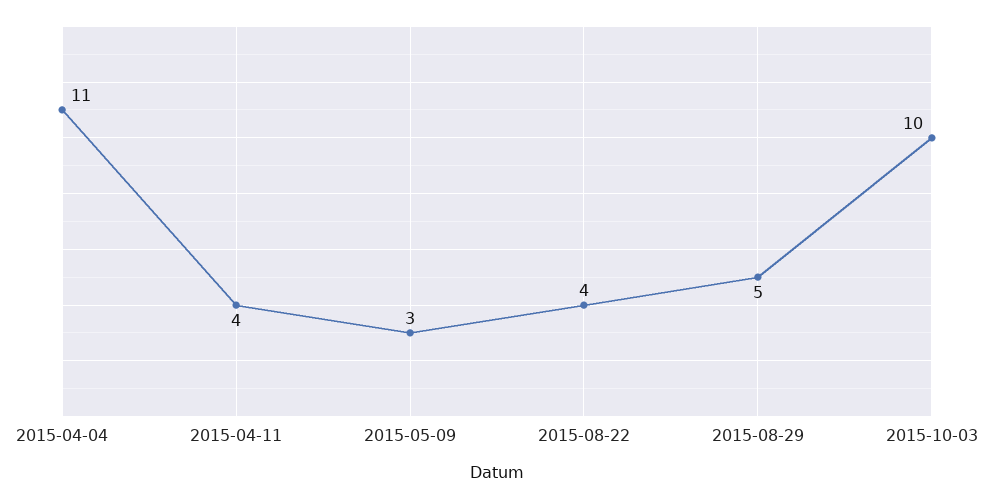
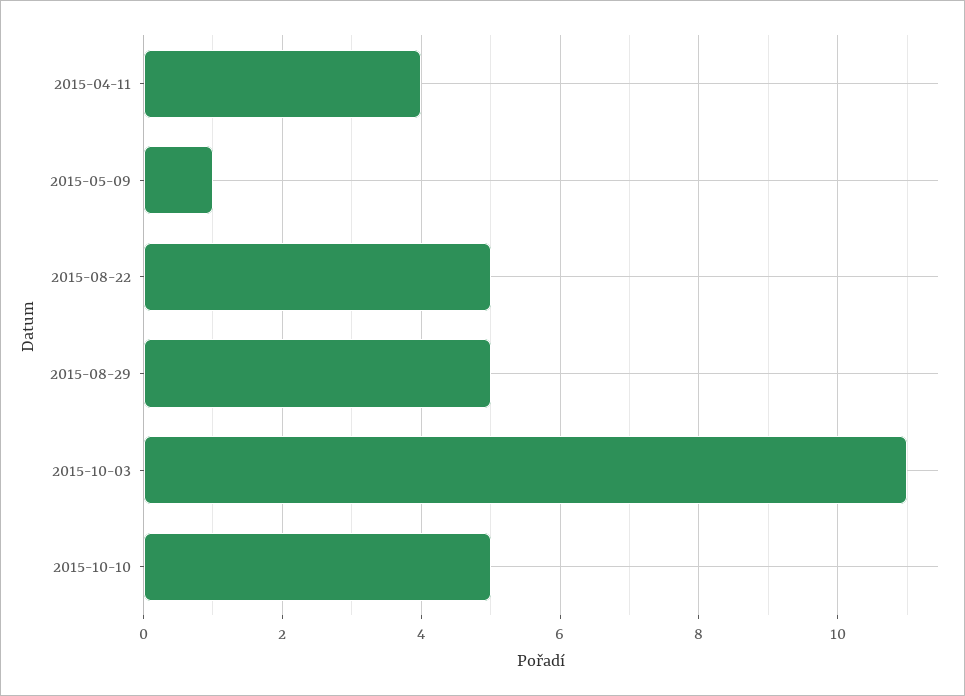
2015-04-04: 11 -> none
2015-05-09: 3 -> 1
2015-08-22: 4 -> 5
2015-10-03: 10 -> 11
2015-10-10: none -> 5

